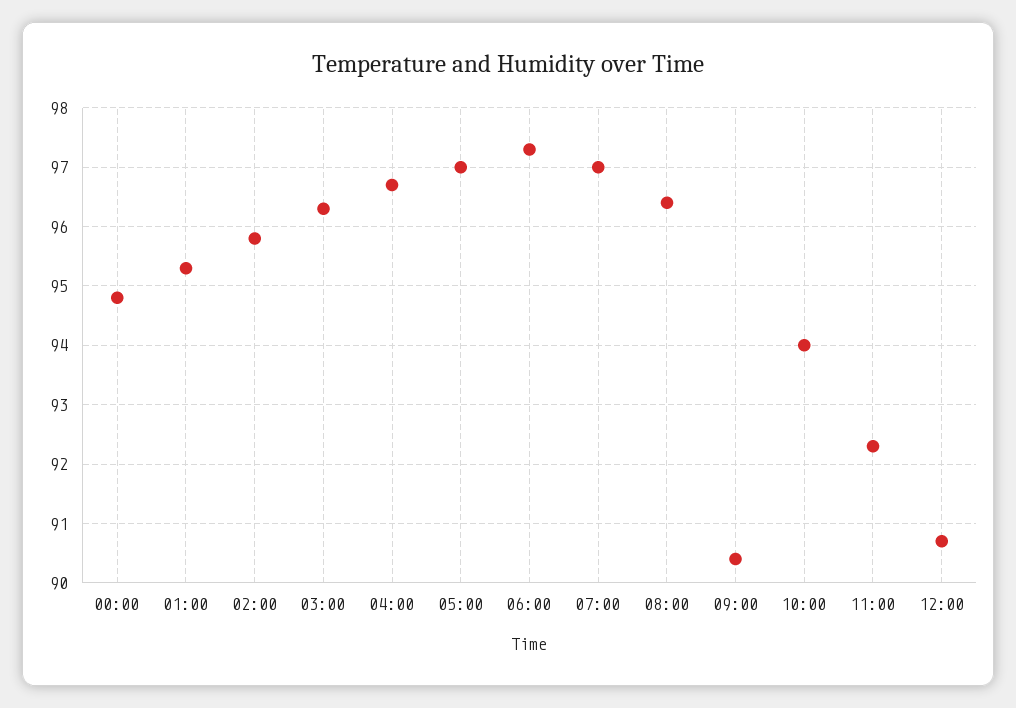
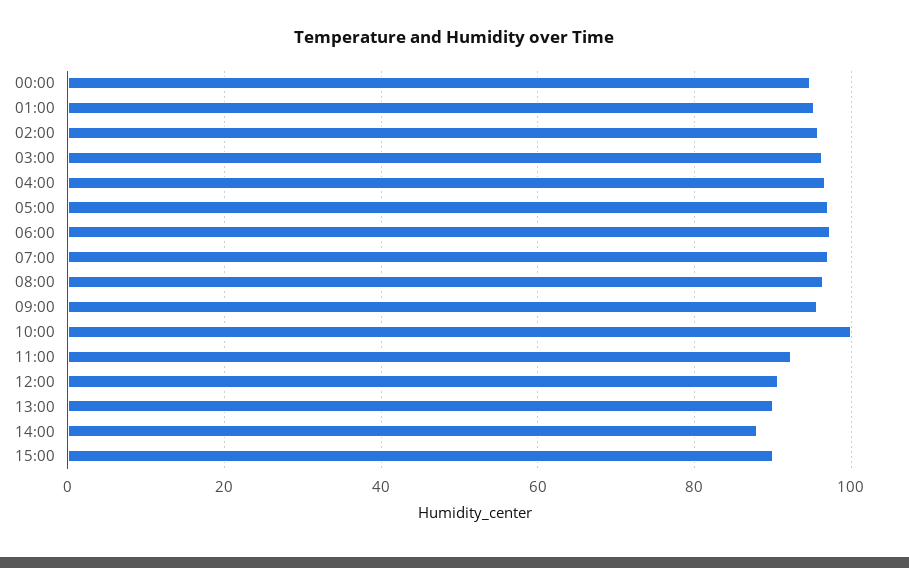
09:00: 90.5 -> 96
10:00: 94 -> 100
13:00: none -> 90
14:00: none -> 88
15:00: none -> 90

